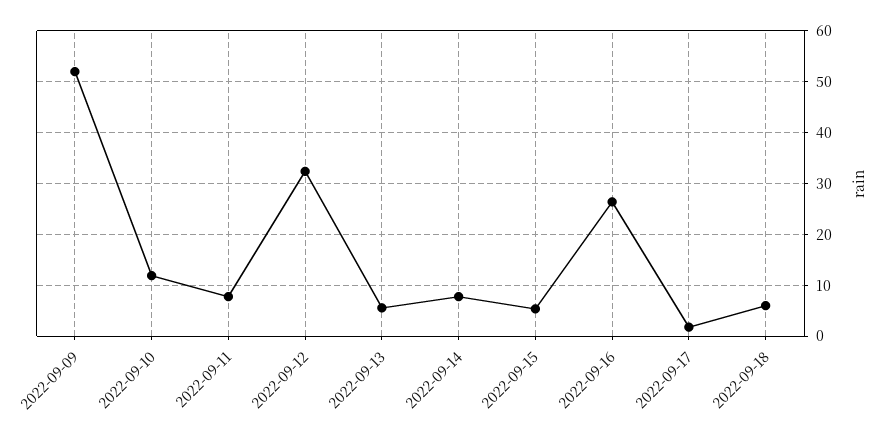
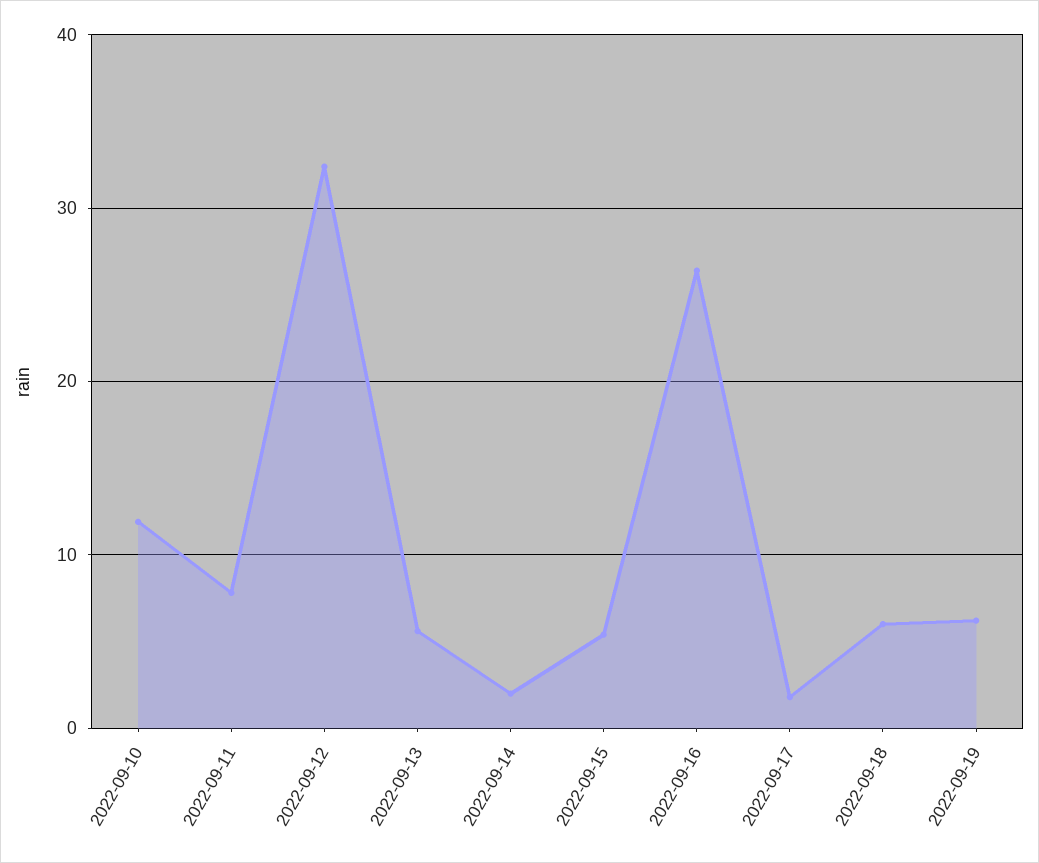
2022-09-09: 52 -> none
2022-09-14: 8 -> 2
2022-09-19: none -> 6

